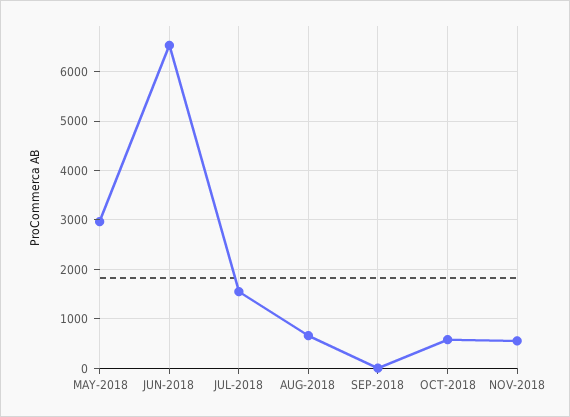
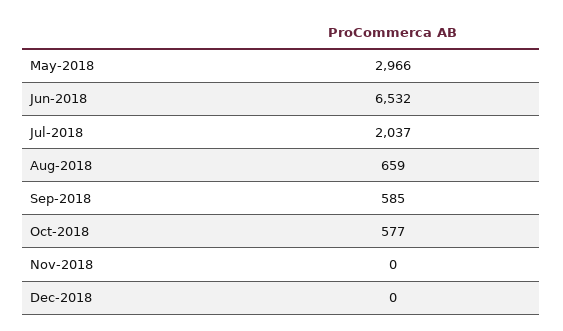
JUL-2018: 1600 -> 2037
SEP-2018: 0 -> 585
NOV-2018: 600 -> 0
Dec-2018: none -> 0

